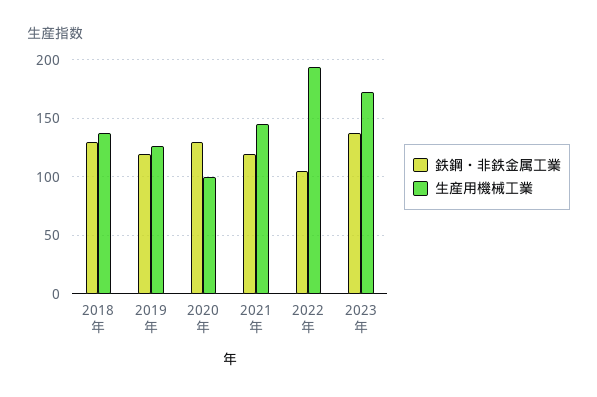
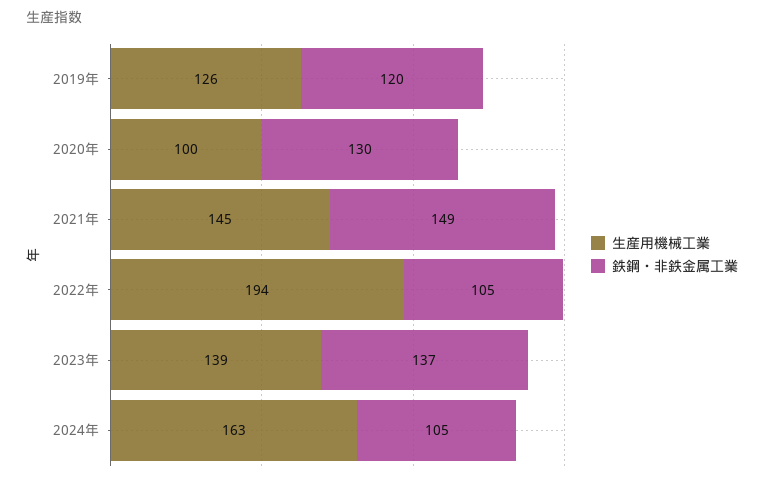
鉄鋼・非鉄金属工業, 2018年: 130 -> none
生産用機械工業, 2018年: 140 -> none
鉄鋼・非鉄金属工業, 2021年: 120 -> 149
生産用機械工業, 2023年: 170 -> 139
生産用機械工業, 2024年: none -> 163
鉄鋼・非鉄金属工業, 2024年: none -> 105

